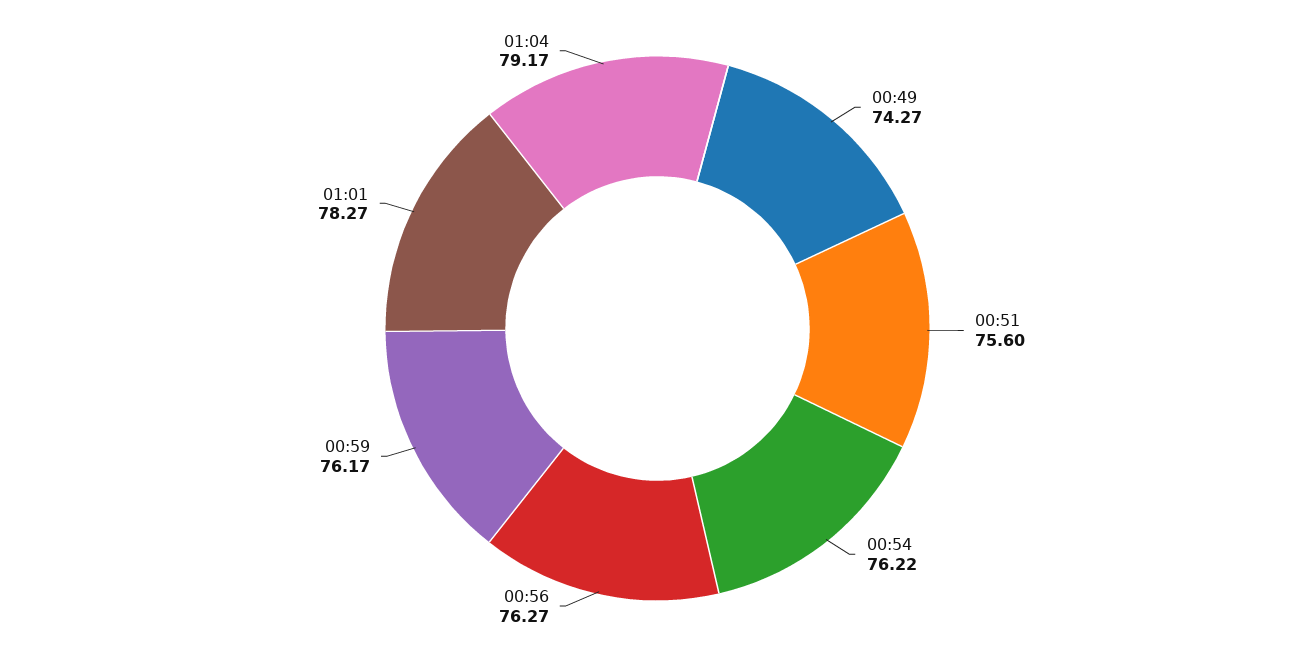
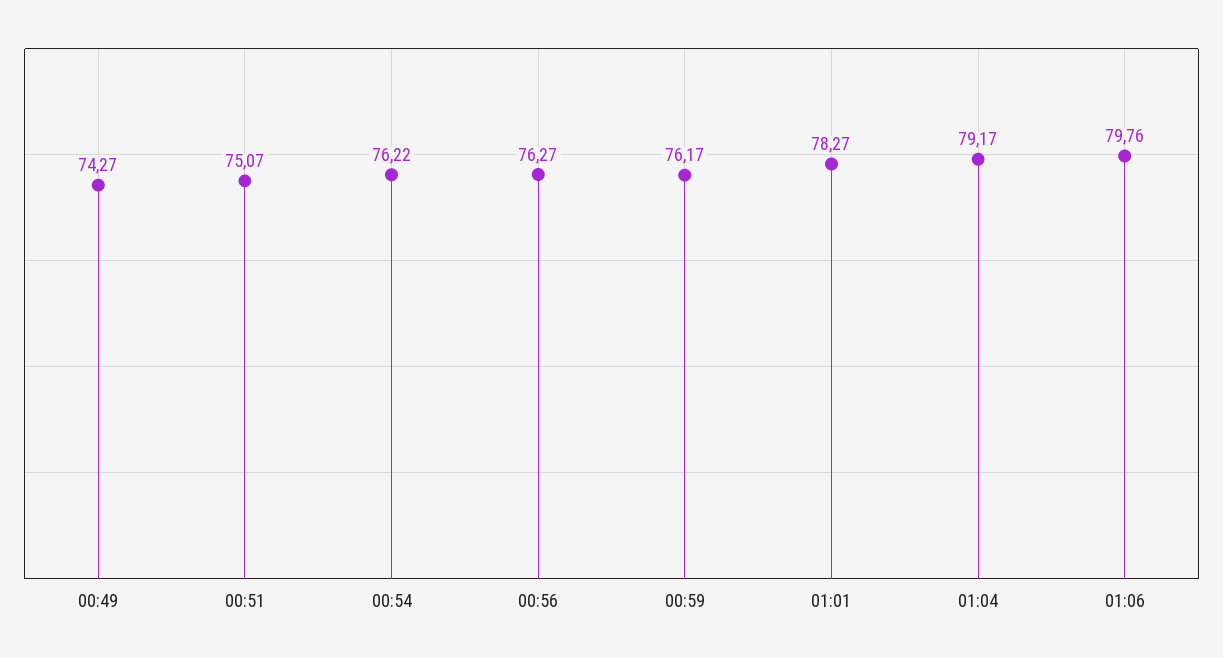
00:51: 75.6 -> 75.07
01:06: none -> 79.76

